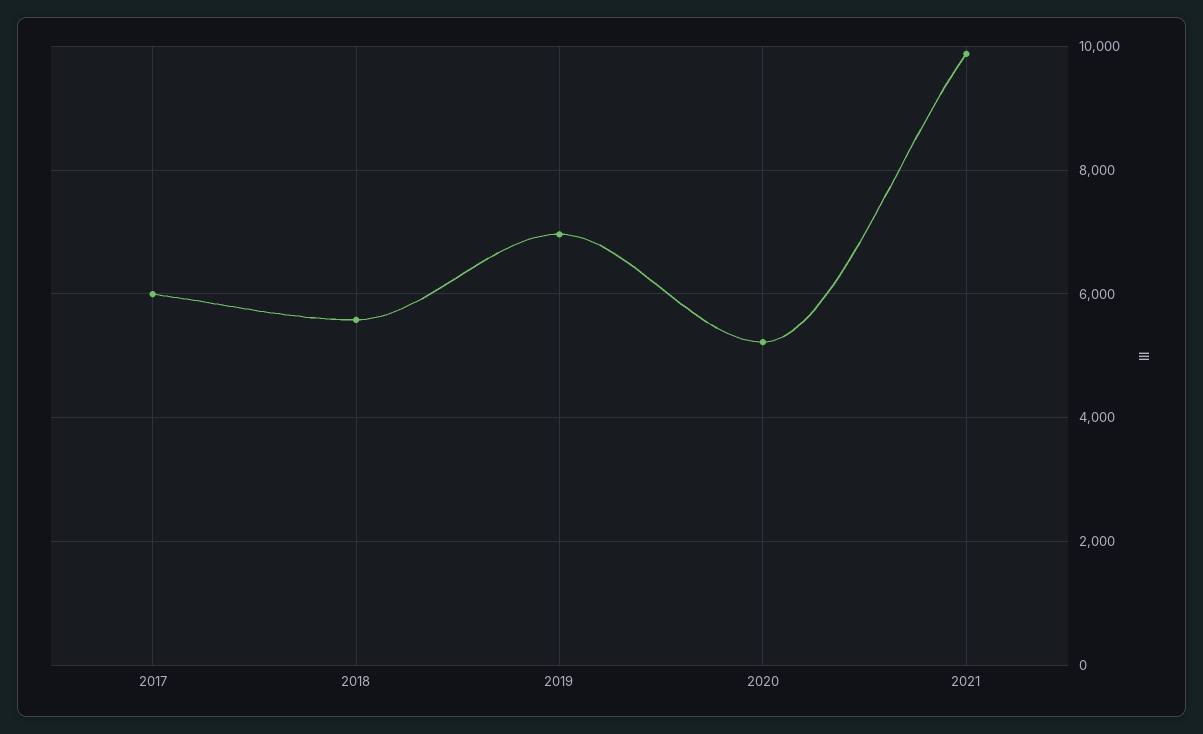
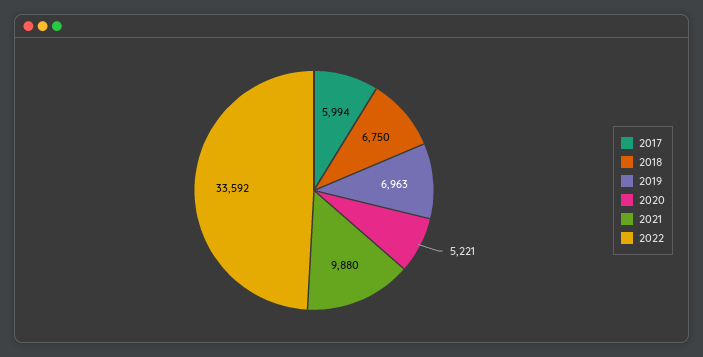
2018: 5600 -> 6750
2022: none -> 33592

